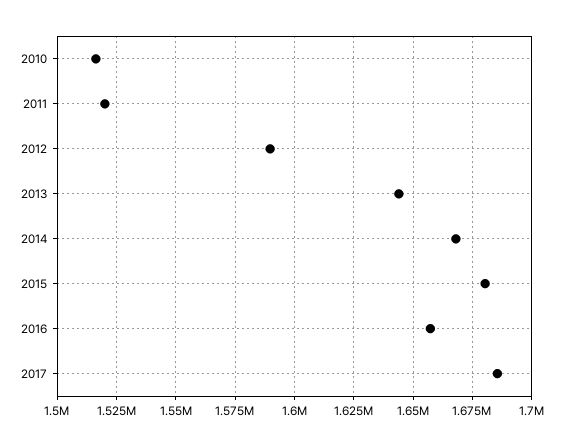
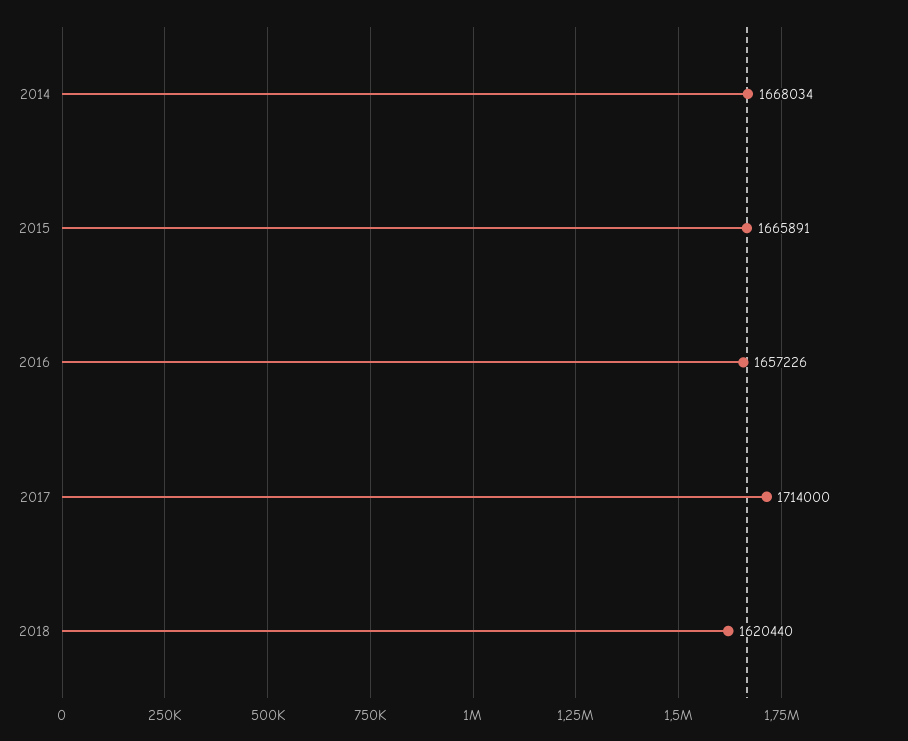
2010: 1515000 -> none
2011: 1520000 -> none
2012: 1590000 -> none
2013: 1645000 -> none
2015: 1680000 -> 1665891
2017: 1685000 -> 1714000
2018: none -> 1620440

